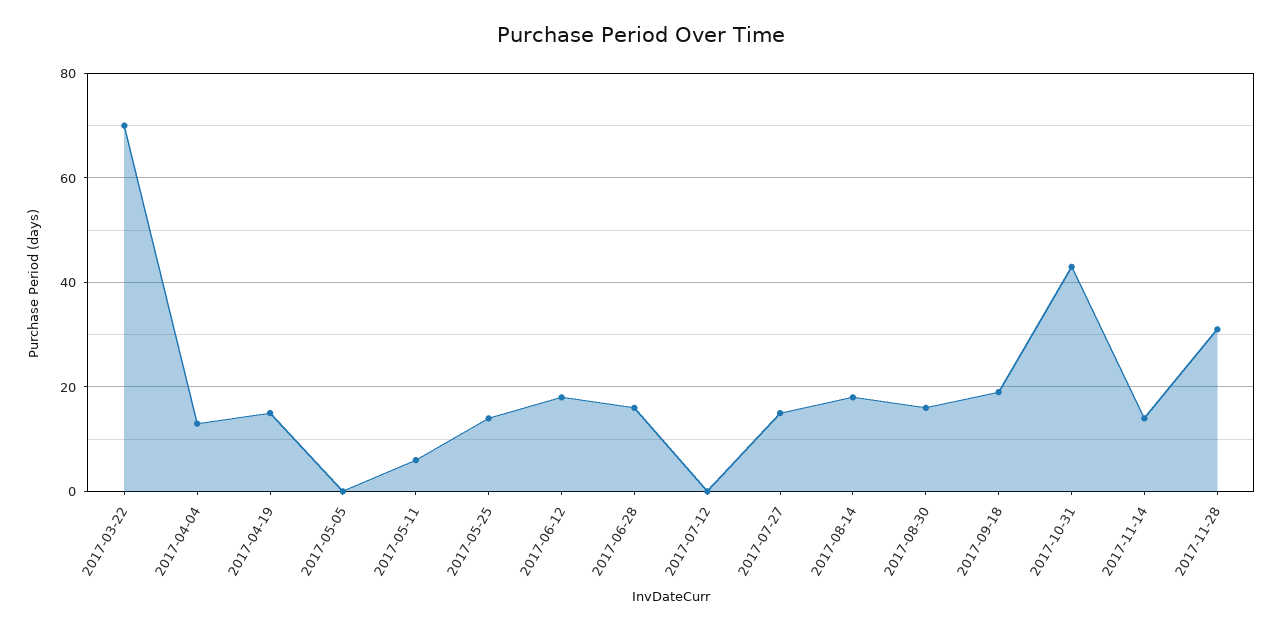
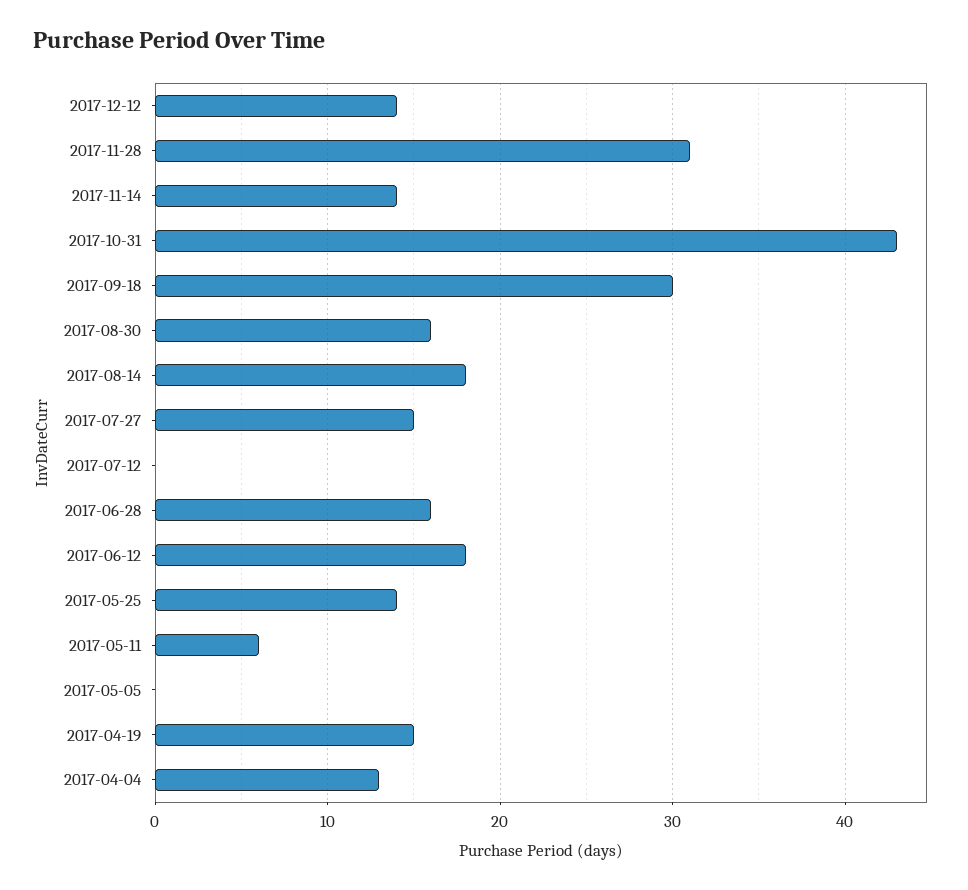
2017-03-22: 70 -> none
2017-09-18: 20 -> 30
2017-12-12: none -> 14

